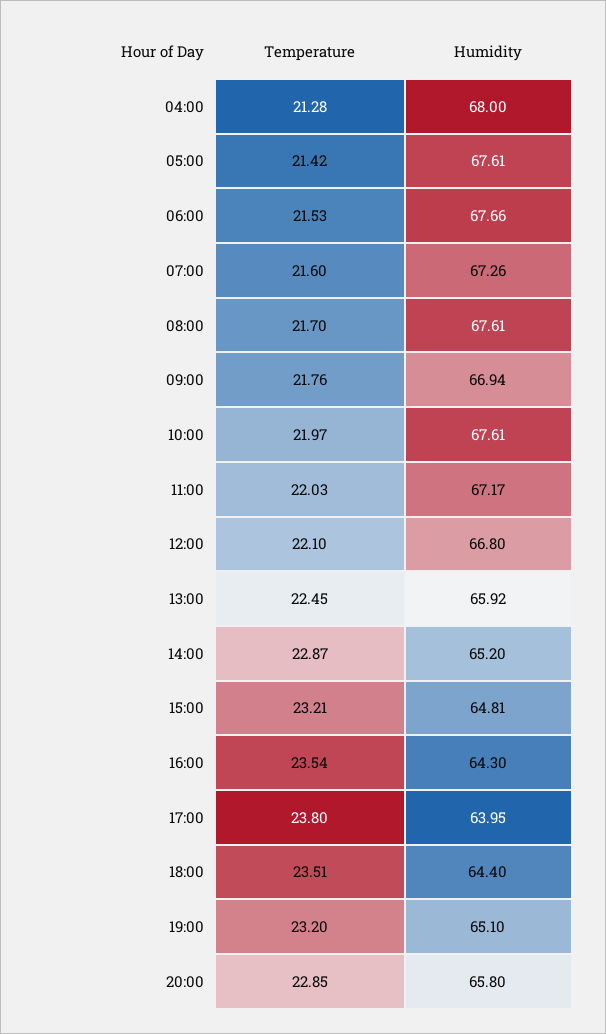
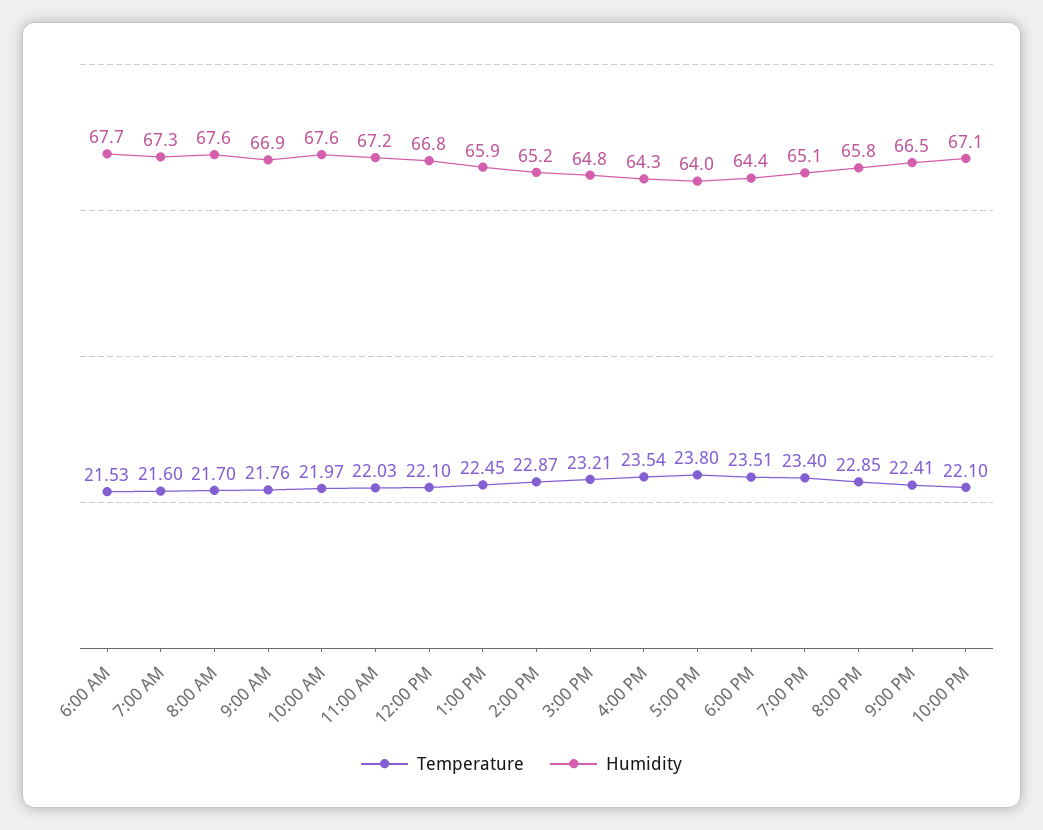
Temperature, 04:00: 21.28 -> none
Humidity, 04:00: 68 -> none
Temperature, 05:00: 21.42 -> none
Humidity, 05:00: 67.61 -> none
Temperature, 19:00: 23.2 -> 23.4
Temperature, 9:00 PM: none -> 22.41
Humidity, 9:00 PM: none -> 66.5
Temperature, 10:00 PM: none -> 22.1
Humidity, 10:00 PM: none -> 67.1

